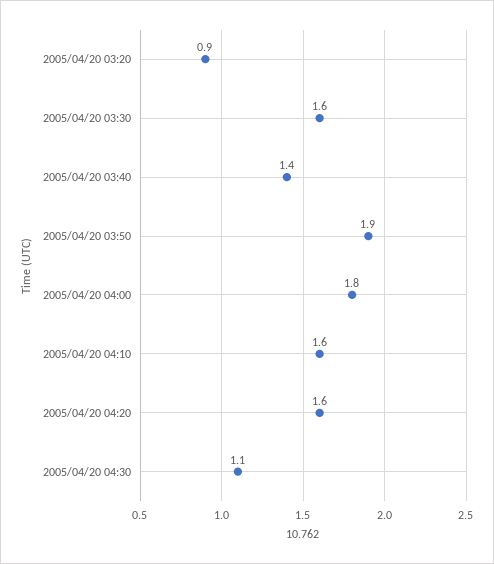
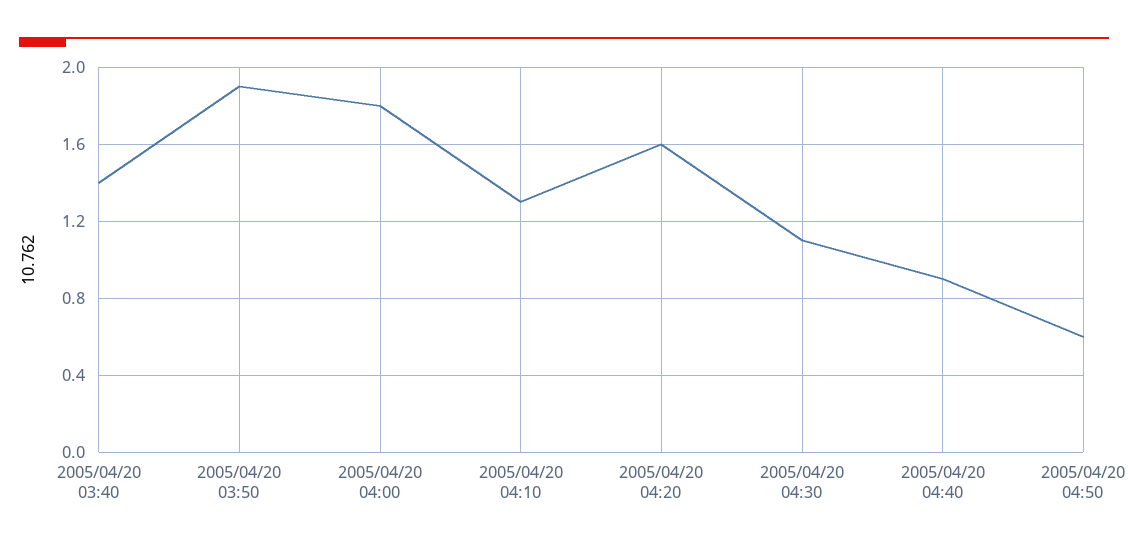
2005/04/20 03:20: 0.9 -> none
2005/04/20 03:30: 1.6 -> none
2005/04/20 04:10: 1.6 -> 1.3
2005/04/20 04:40: none -> 0.9
2005/04/20 04:50: none -> 0.6

